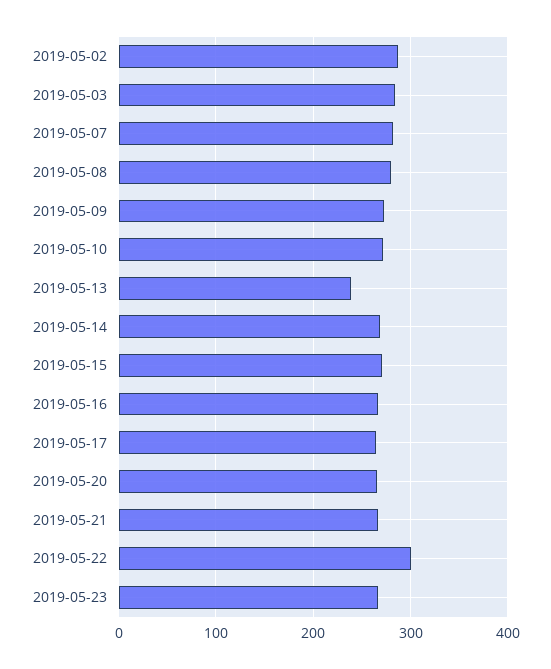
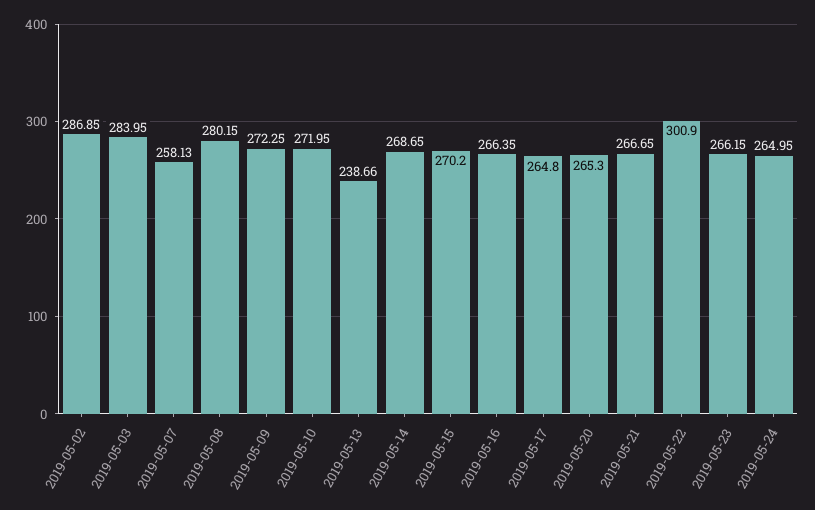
2019-05-07: 280 -> 258.13
2019-05-24: none -> 264.95

